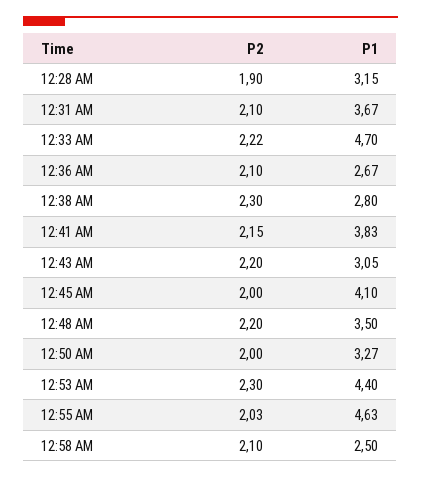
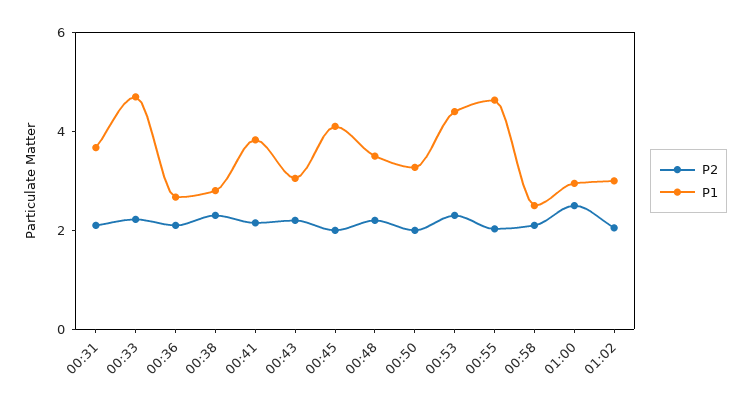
P2, 12:28 AM: 1.9 -> none
P1, 12:28 AM: 3.15 -> none
P2, 01:00: none -> 2.5
P1, 01:00: none -> 3
P2, 01:02: none -> 2
P1, 01:02: none -> 3

